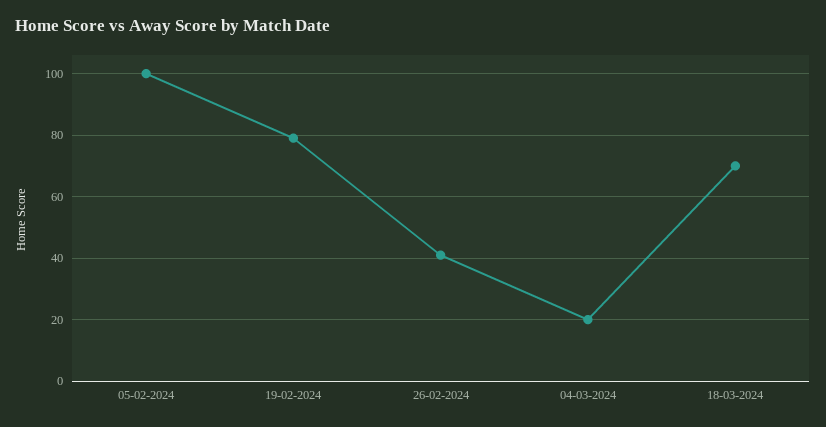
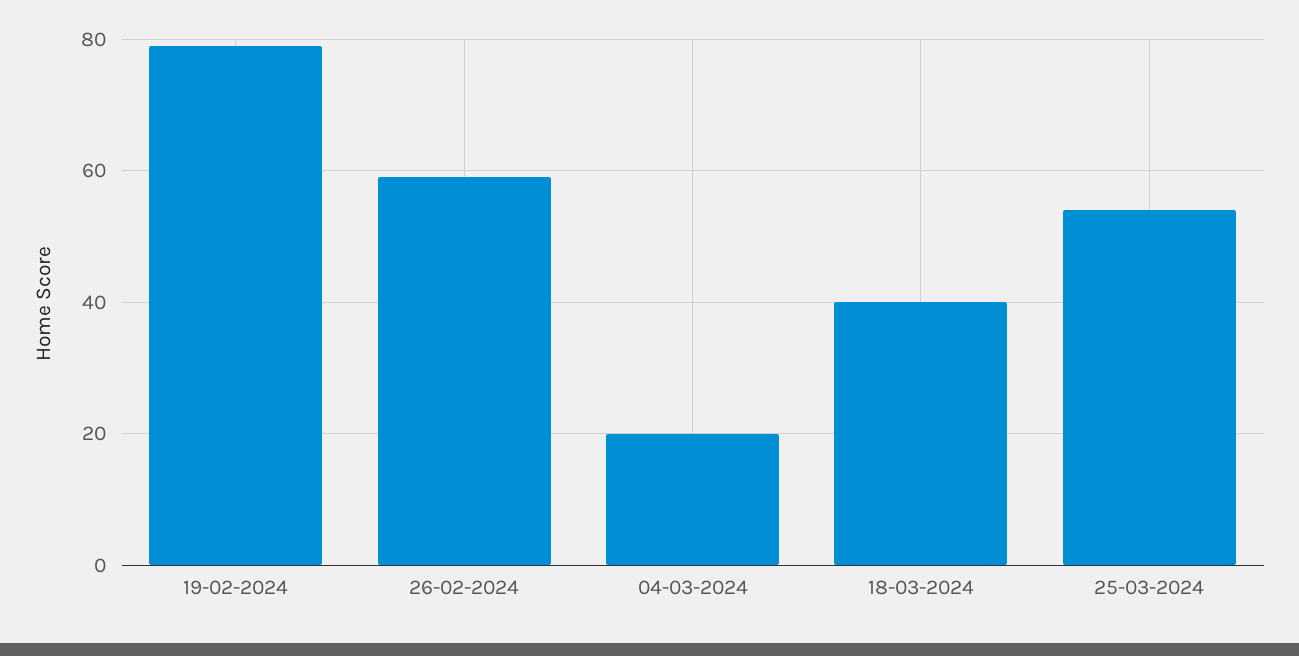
05-02-2024: 100 -> none
26-02-2024: 40 -> 60
18-03-2024: 70 -> 40
25-03-2024: none -> 55

